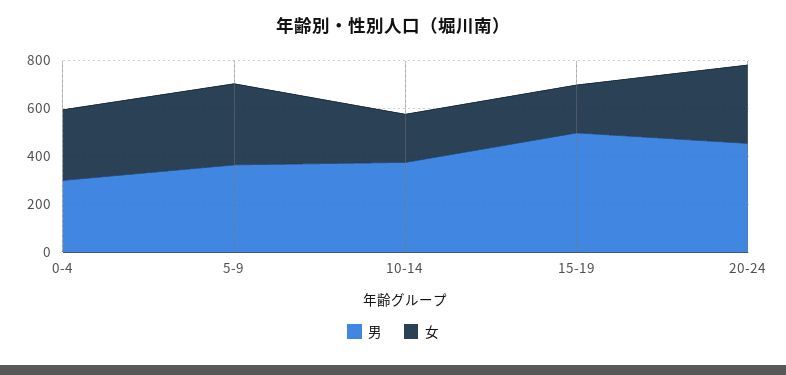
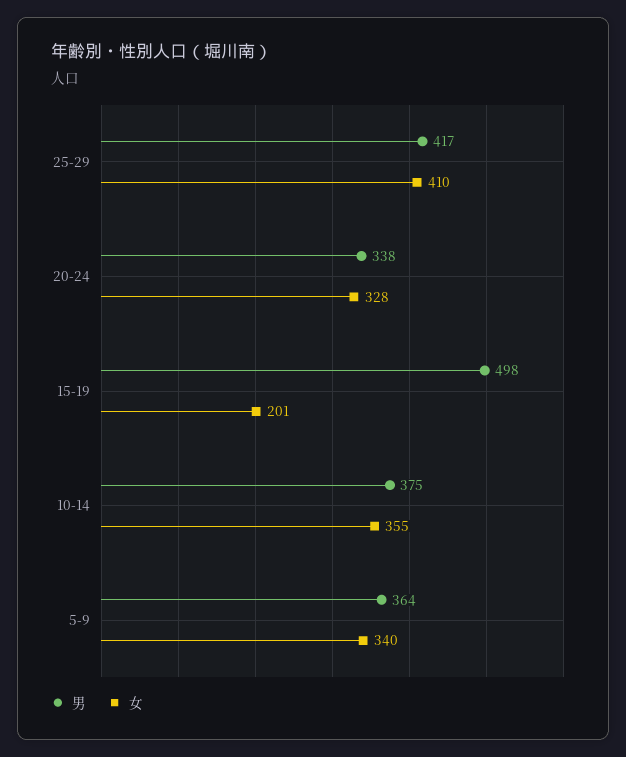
男, 0-4: 300 -> none
女, 0-4: 300 -> none
女, 10-14: 200 -> 355
男, 20-24: 450 -> 338
男, 25-29: none -> 417
女, 25-29: none -> 410

